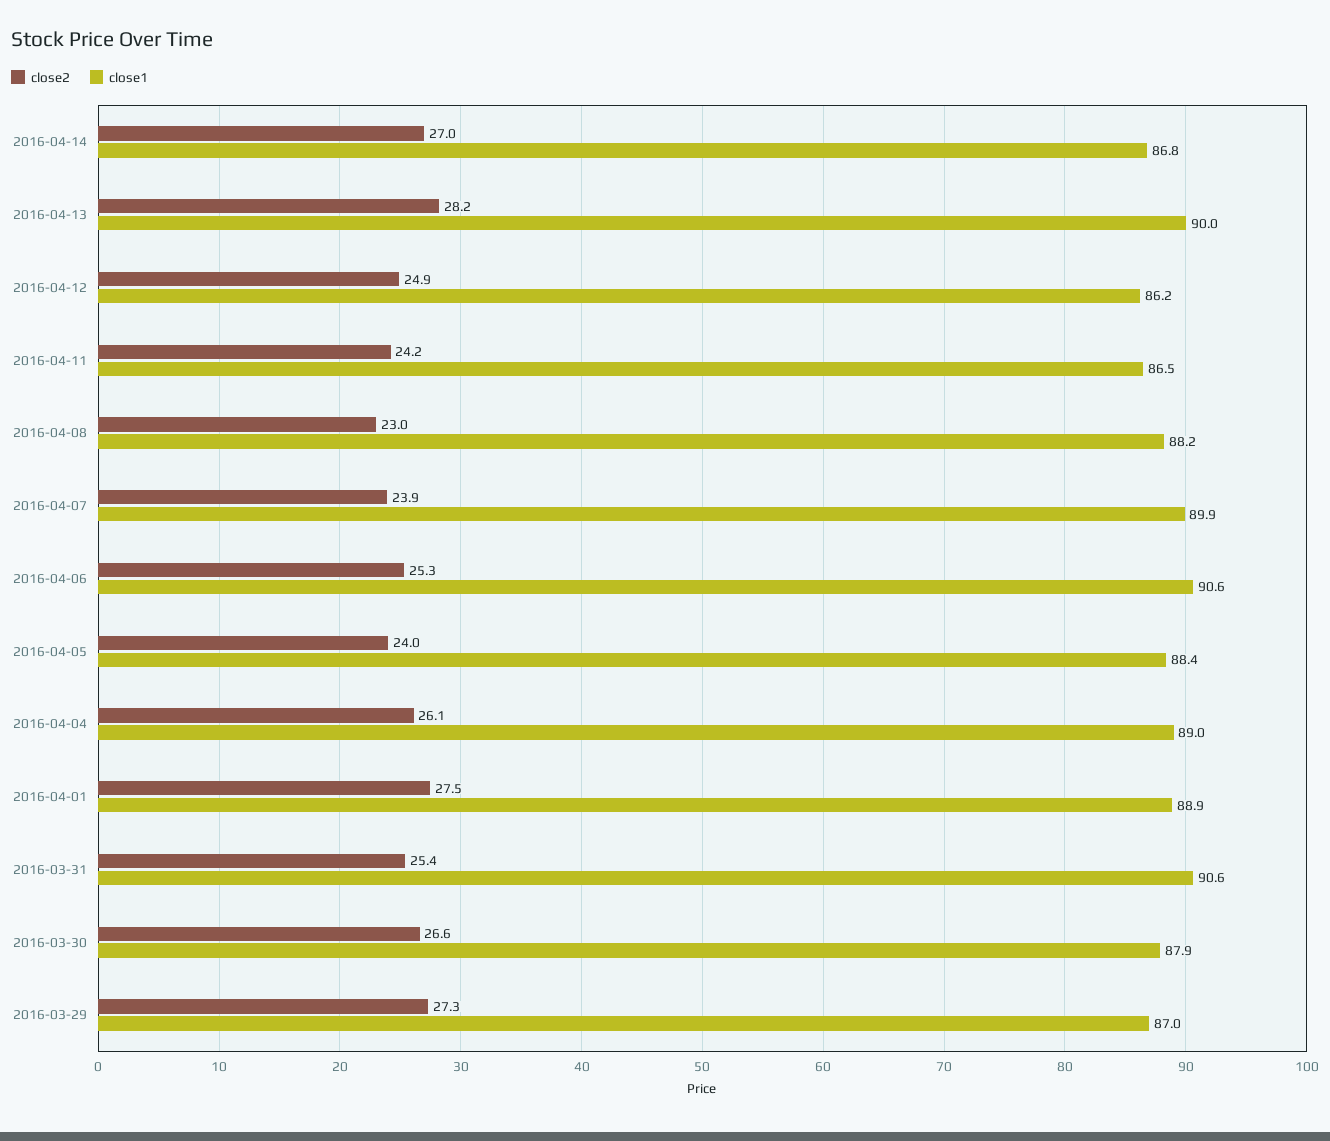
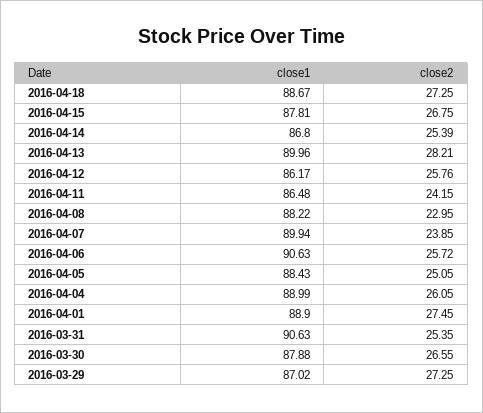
close2, 2016-04-14: 27 -> 25.39
close2, 2016-04-12: 24.9 -> 25.76
close2, 2016-04-06: 25.3 -> 25.72
close2, 2016-04-05: 24 -> 25.05
close1, 2016-04-18: none -> 88.67
close2, 2016-04-18: none -> 27.25
close1, 2016-04-15: none -> 87.81
close2, 2016-04-15: none -> 26.75

